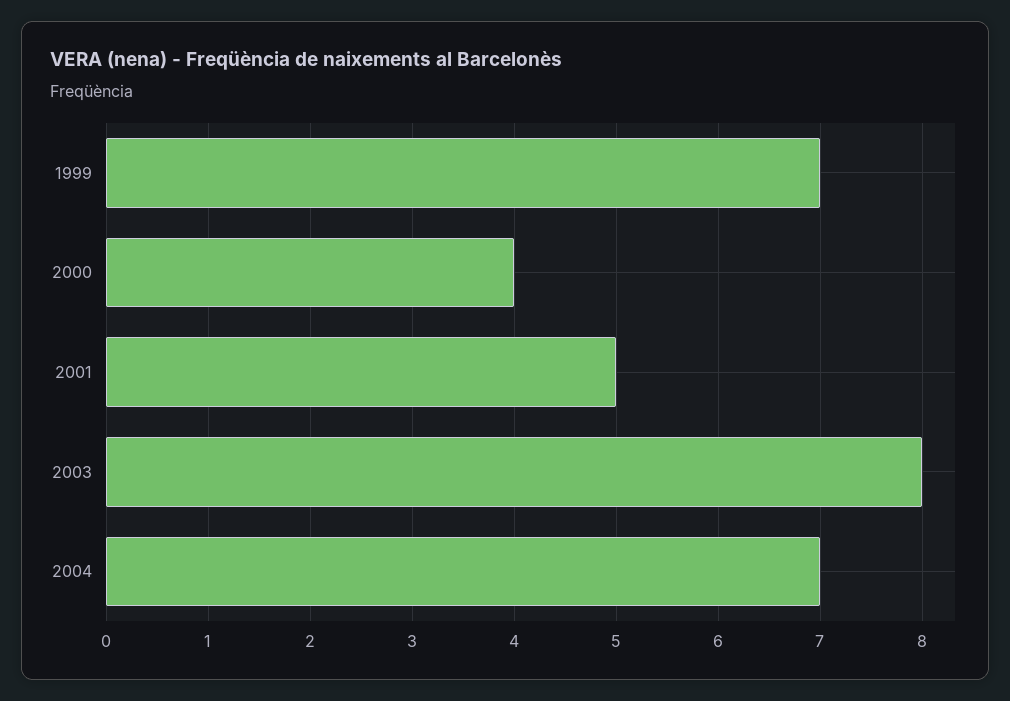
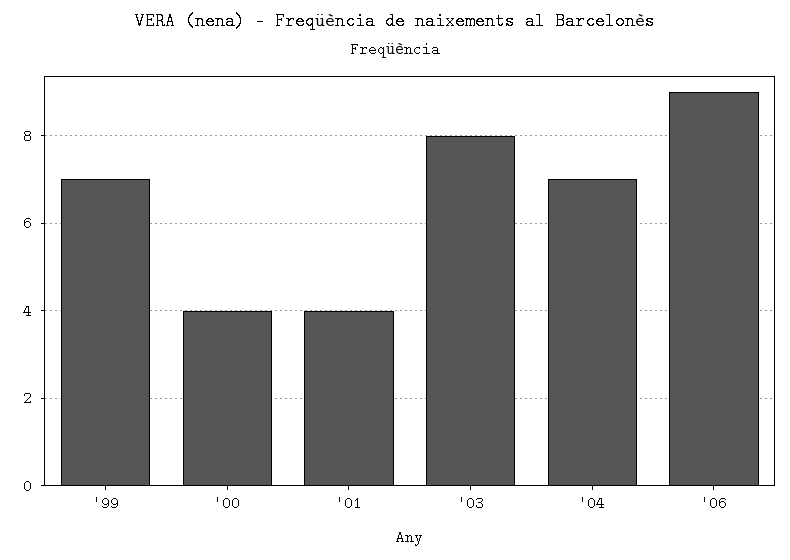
2001: 5 -> 4
'06: none -> 9

